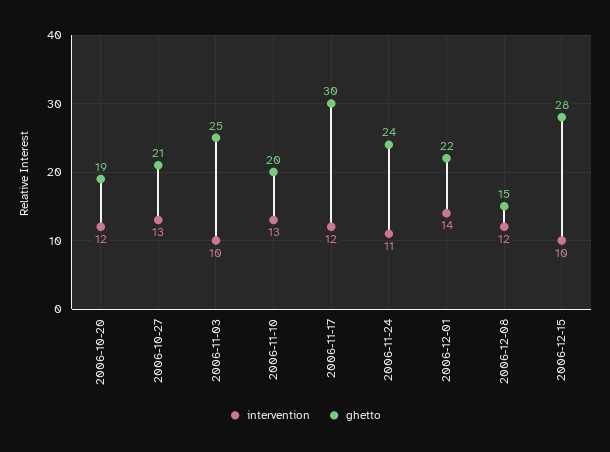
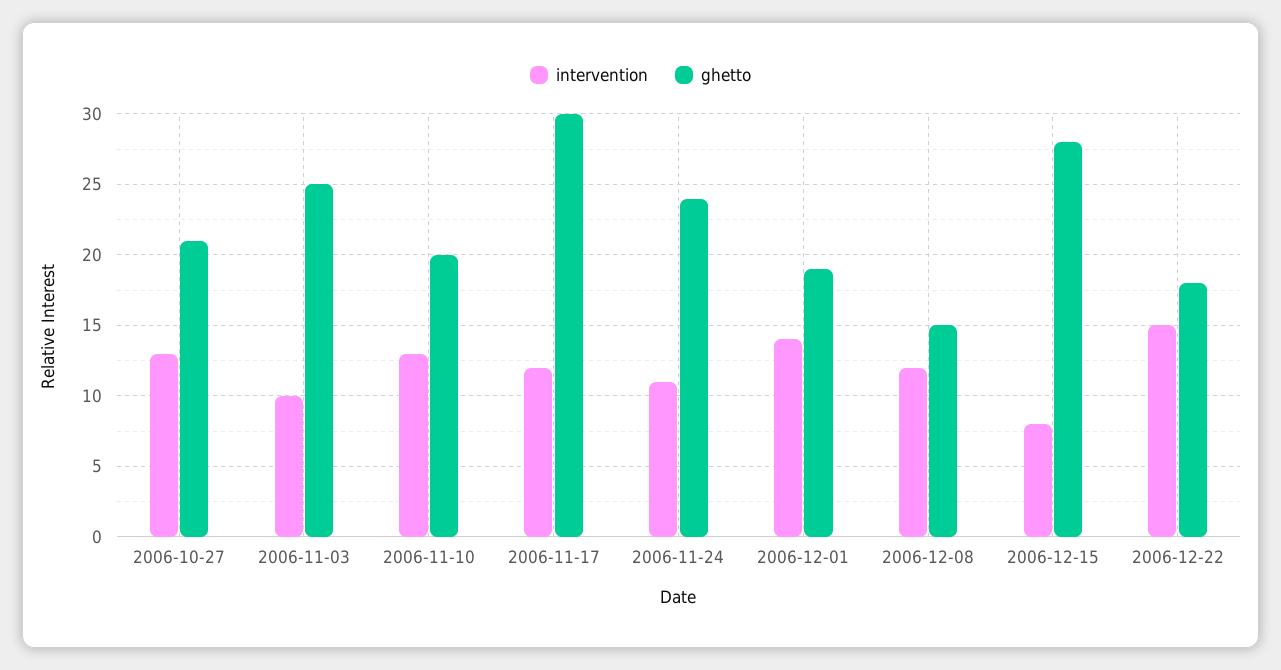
intervention, 2006-10-20: 12 -> none
ghetto, 2006-10-20: 19 -> none
ghetto, 2006-12-01: 22 -> 19
intervention, 2006-12-15: 10 -> 8
intervention, 2006-12-22: none -> 15
ghetto, 2006-12-22: none -> 18

